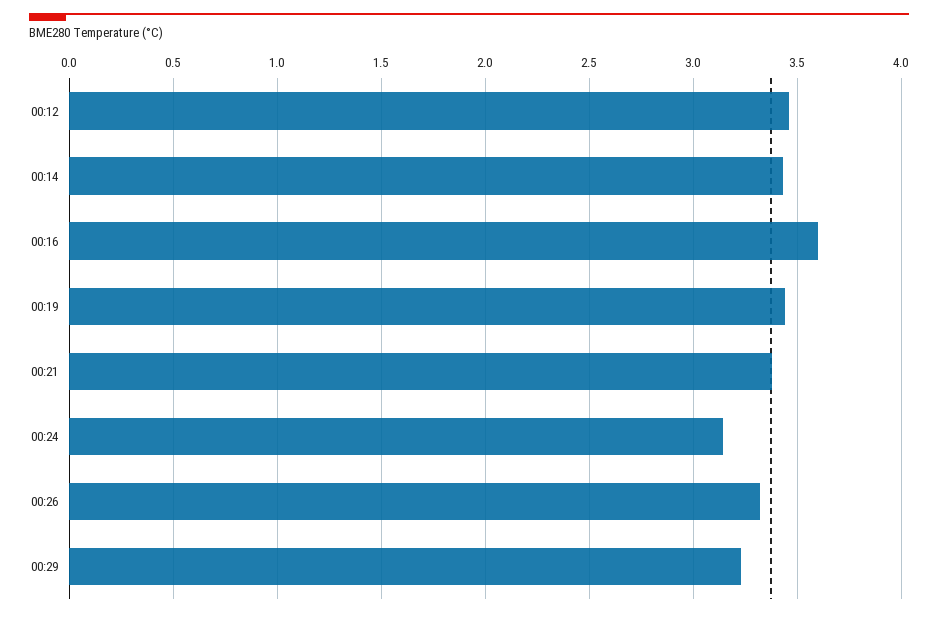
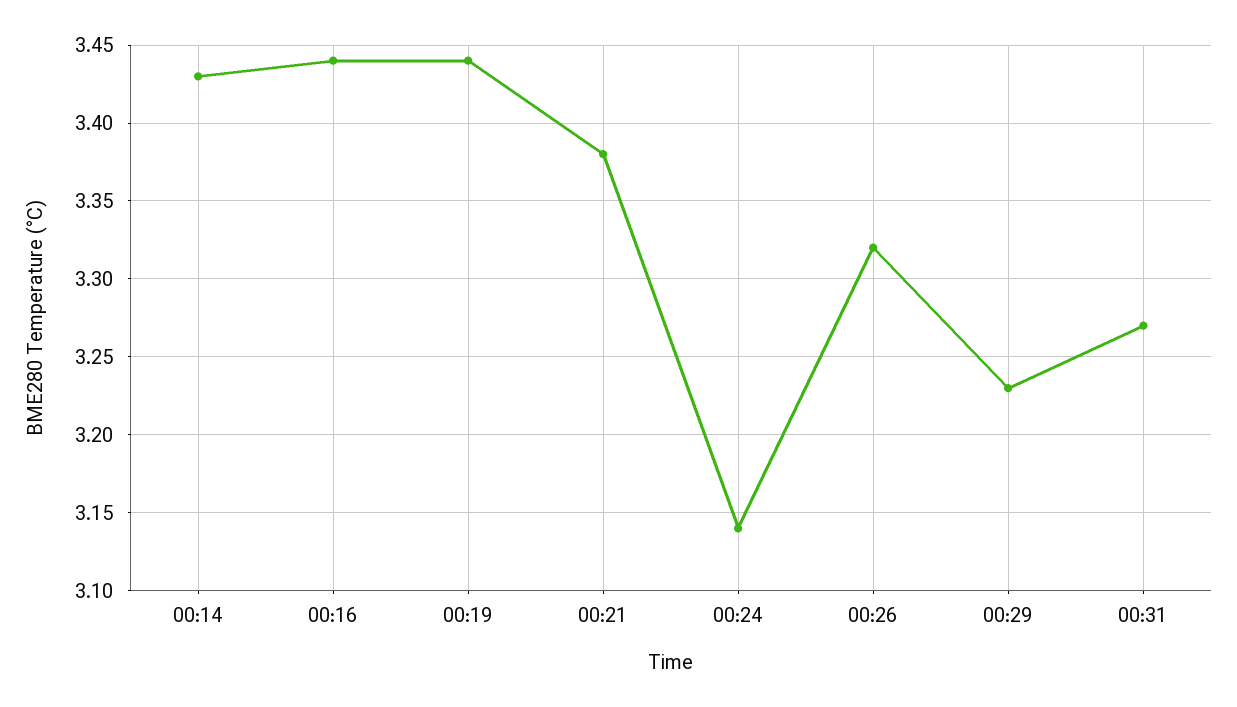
00:12: 3.45 -> none
00:16: 3.6 -> 3.44
00:31: none -> 3.27

